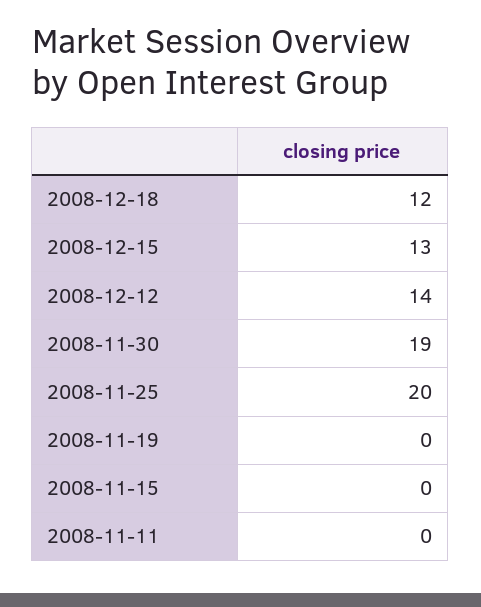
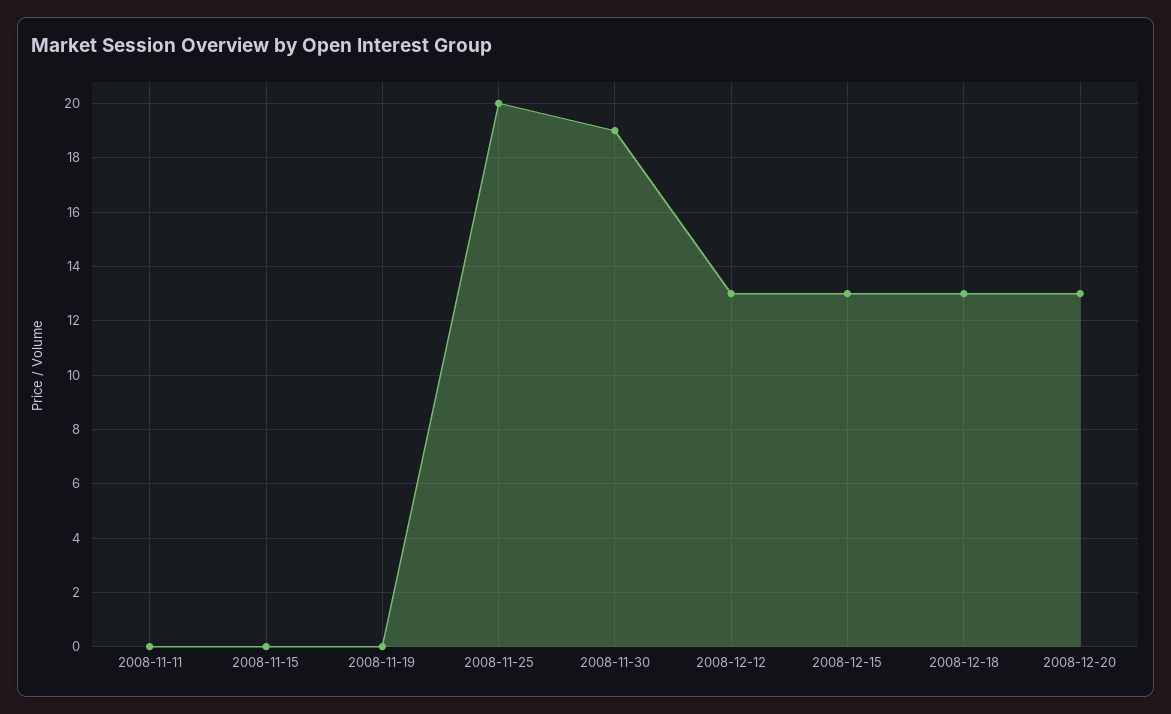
2008-12-18: 12 -> 13
2008-12-12: 14 -> 13
2008-12-20: none -> 13

